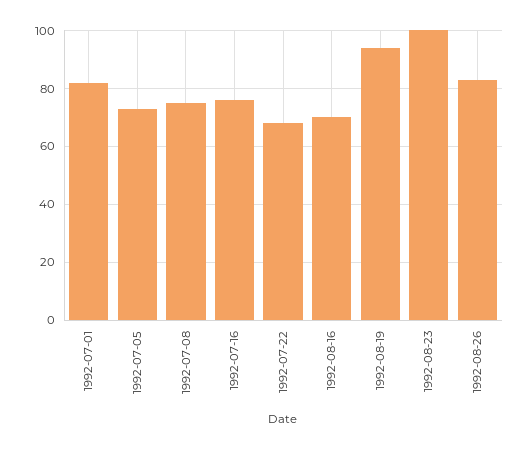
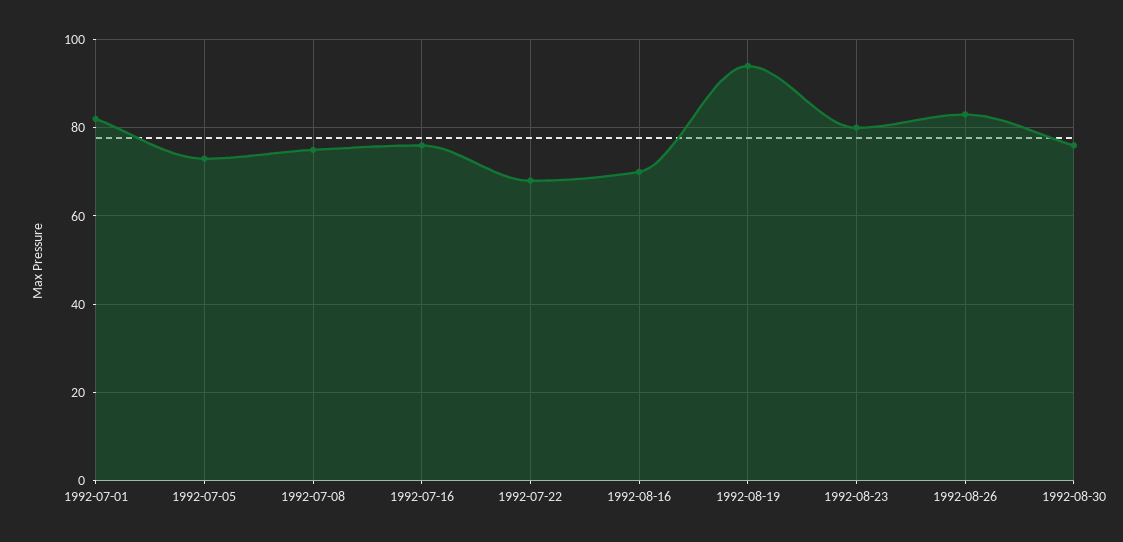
1992-08-23: 100 -> 80
1992-08-30: none -> 75

